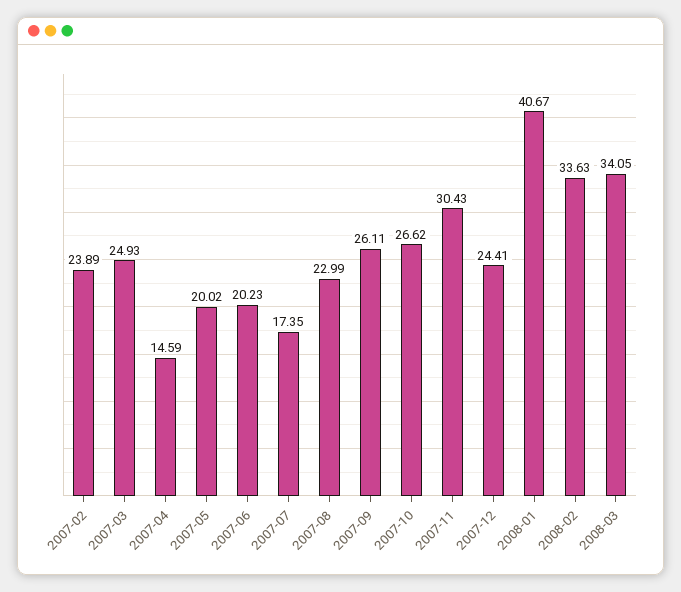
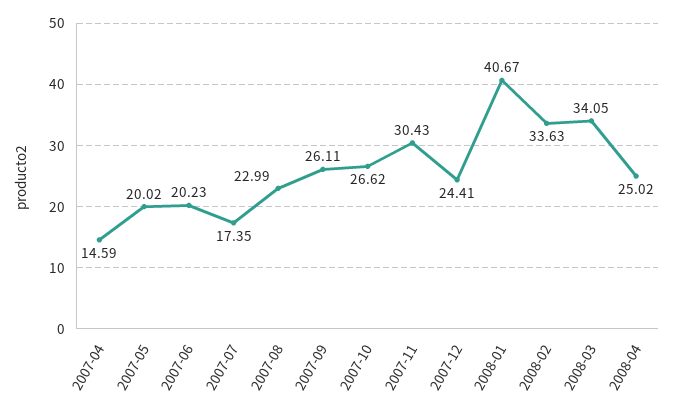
2007-02: 23.89 -> none
2007-03: 24.93 -> none
2008-04: none -> 25.02

